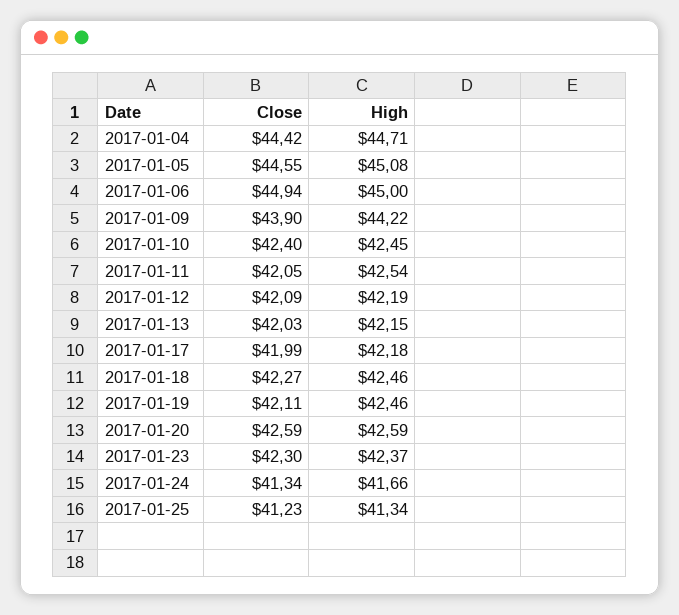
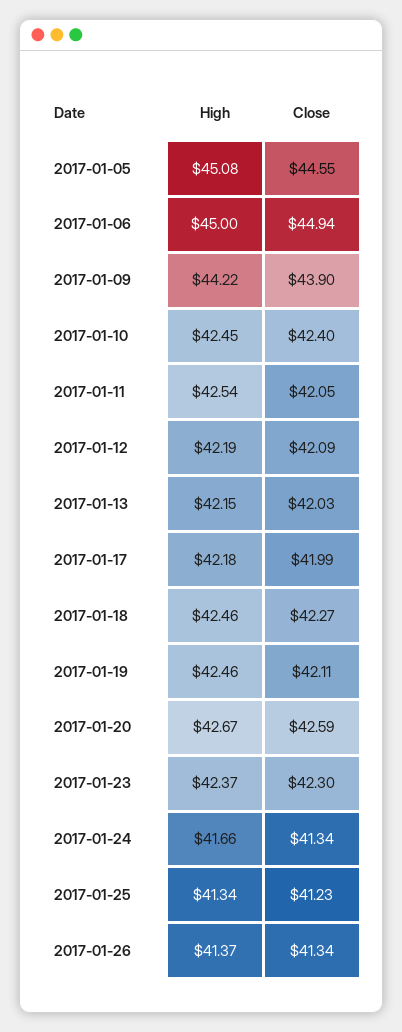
Close, 2017-01-04: 44.42 -> none
High, 2017-01-04: 44.71 -> none
High, 2017-01-20: 42.59 -> 42.67
High, 2017-01-26: none -> 41.37
Close, 2017-01-26: none -> 41.34

